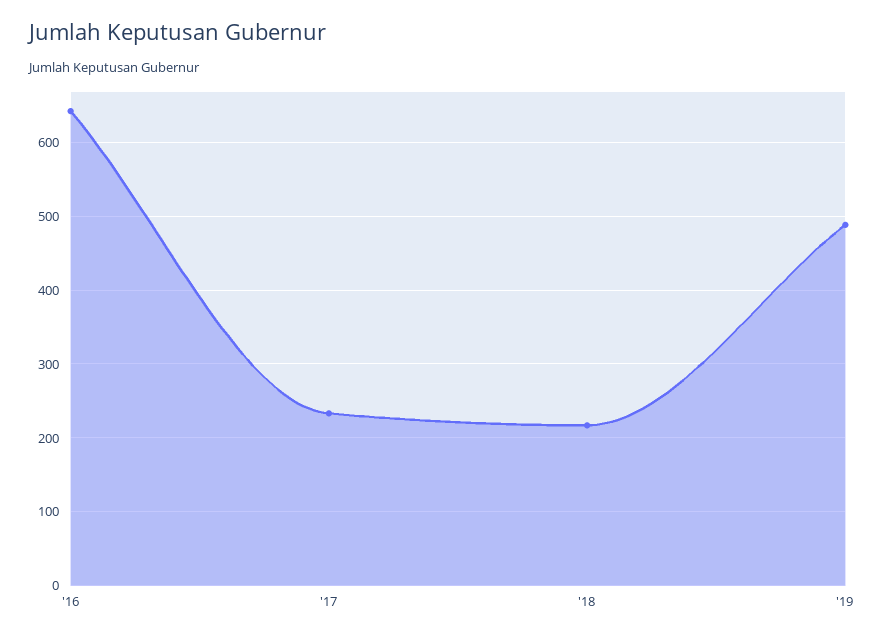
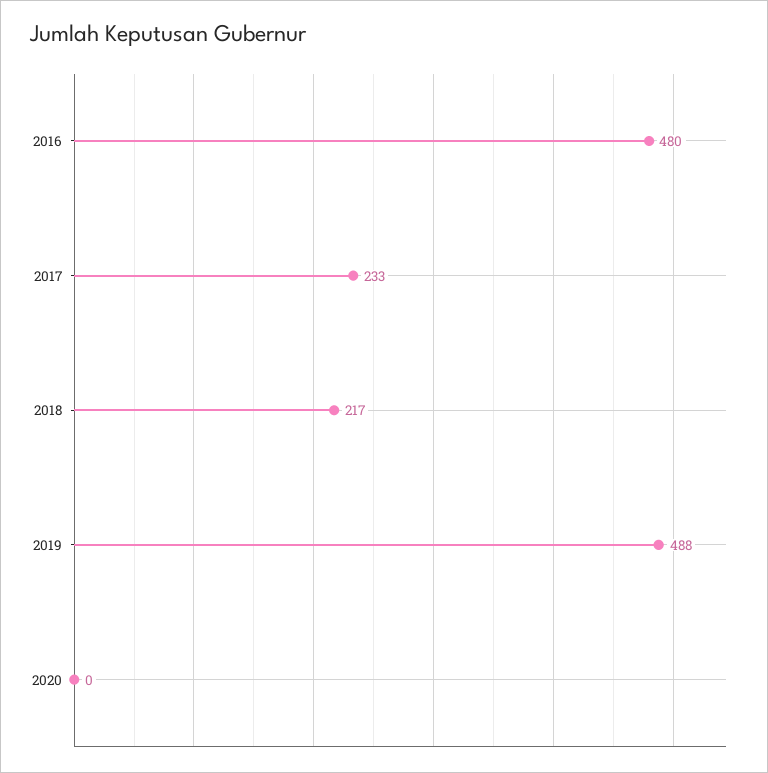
'16: 640 -> 480
2020: none -> 0

